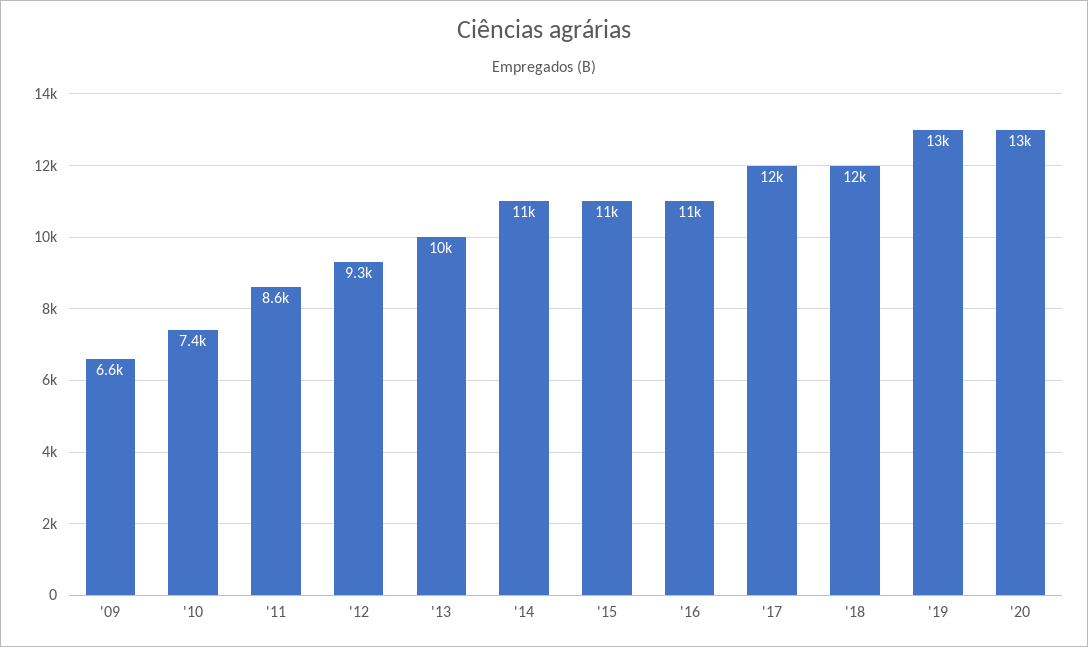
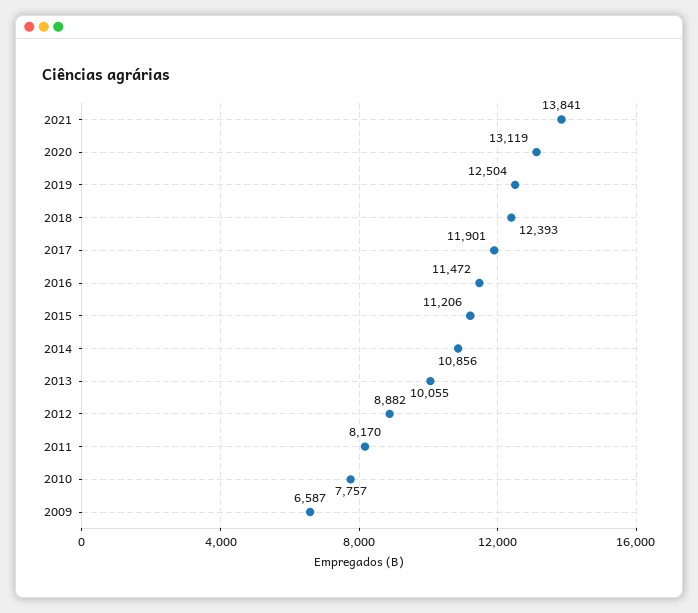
'10: 7400 -> 7757
'11: 8600 -> 8170
'12: 9300 -> 8882
2021: none -> 13841

